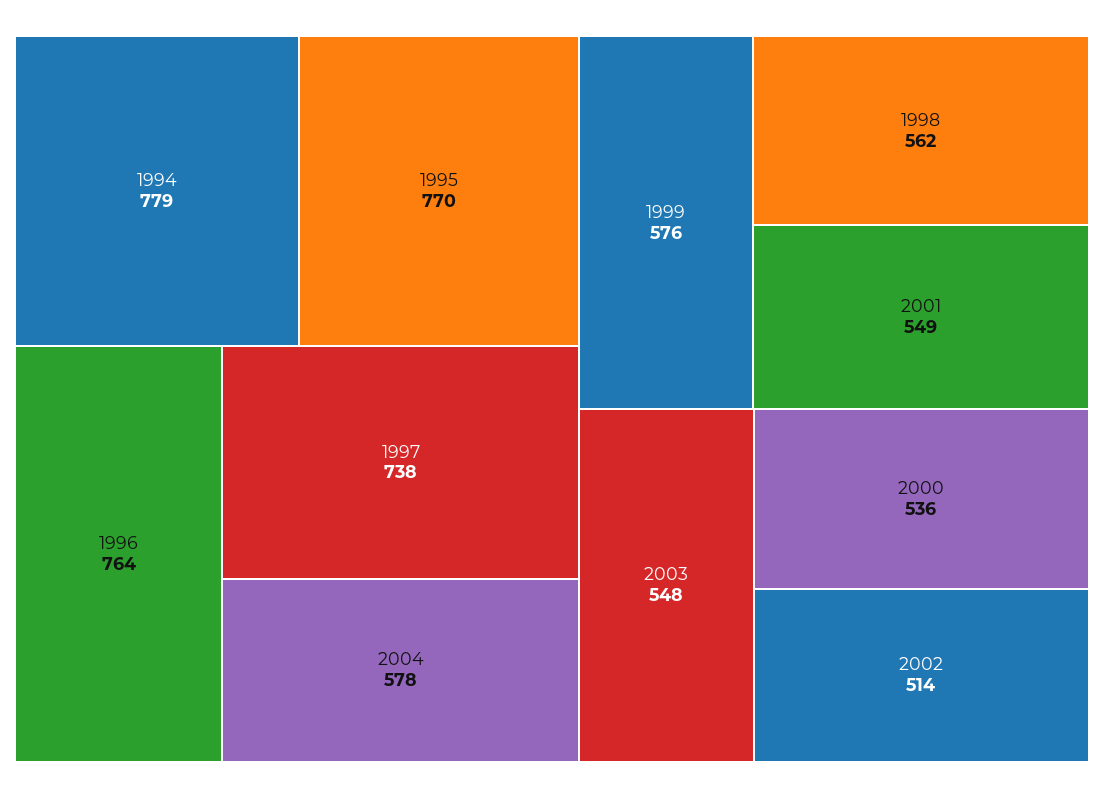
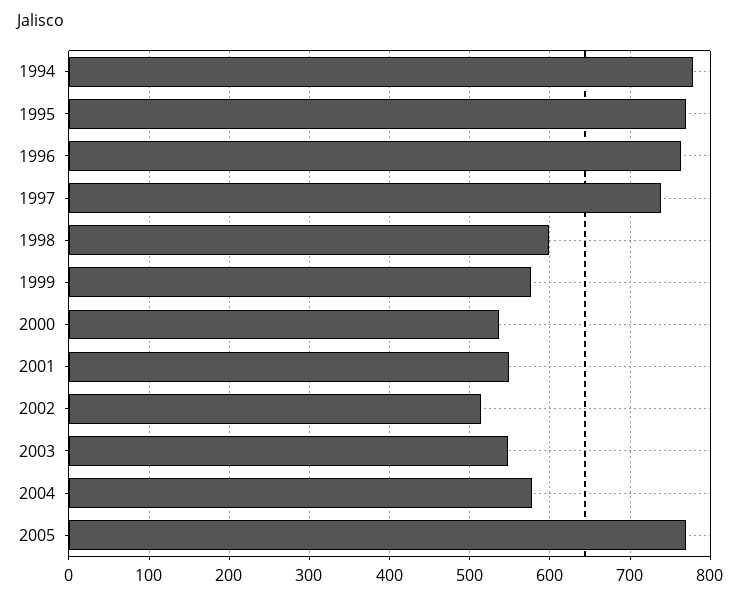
1998: 562 -> 600
2005: none -> 770

